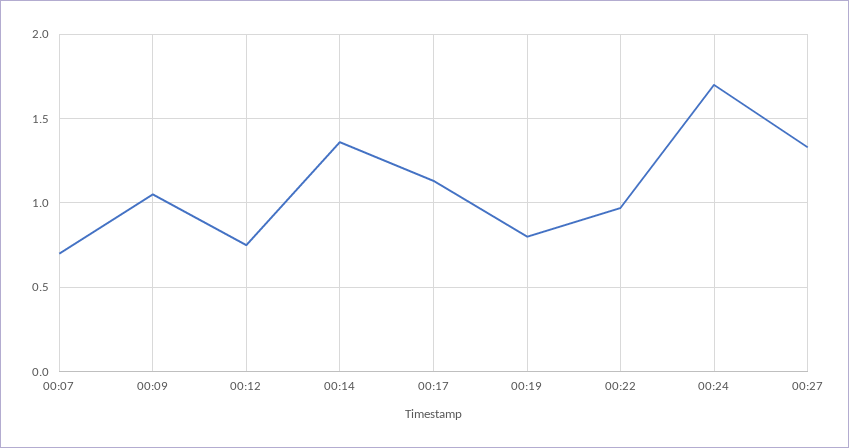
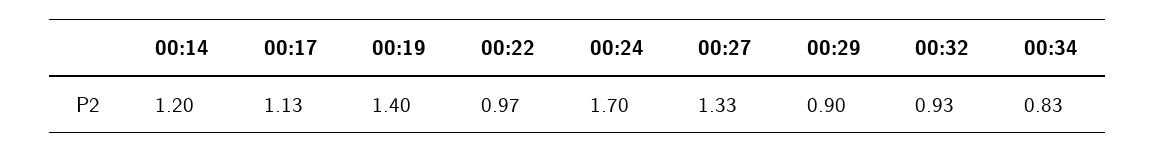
00:07: 0.7 -> none
00:09: 1.05 -> none
00:12: 0.75 -> none
00:14: 1.35 -> 1.2
00:19: 0.8 -> 1.4
00:29: none -> 0.9
00:32: none -> 0.93
00:34: none -> 0.83

